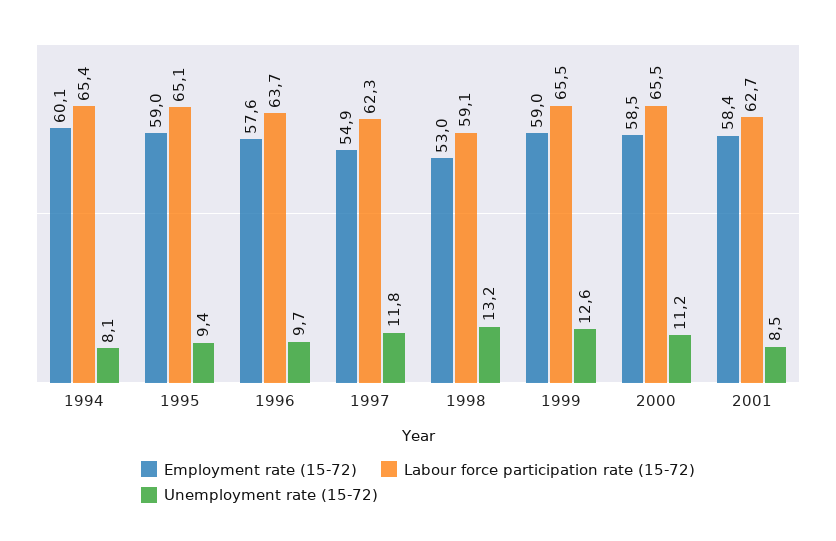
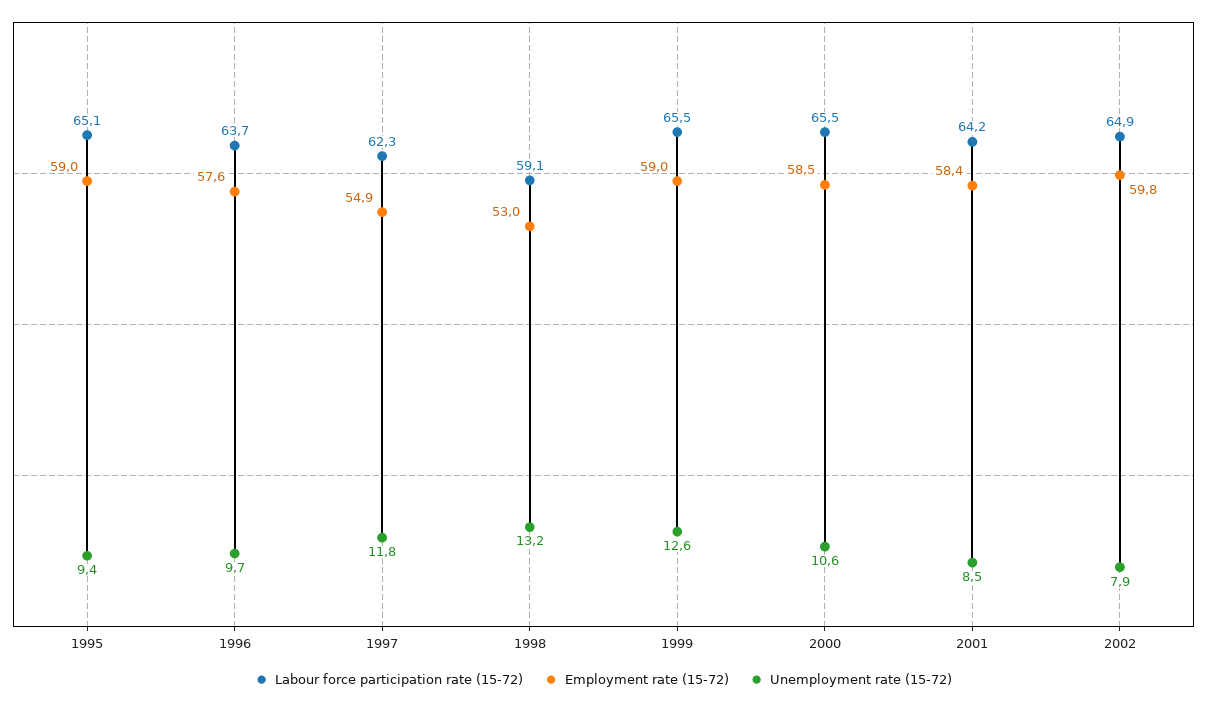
Employment rate (15-72), 1994: 60.1 -> none
Labour force participation rate (15-72), 1994: 65.4 -> none
Unemployment rate (15-72), 1994: 8.1 -> none
Unemployment rate (15-72), 2000: 11.2 -> 10.6
Labour force participation rate (15-72), 2001: 62.7 -> 64.2
Labour force participation rate (15-72), 2002: none -> 64.9
Employment rate (15-72), 2002: none -> 59.8
Unemployment rate (15-72), 2002: none -> 7.9

